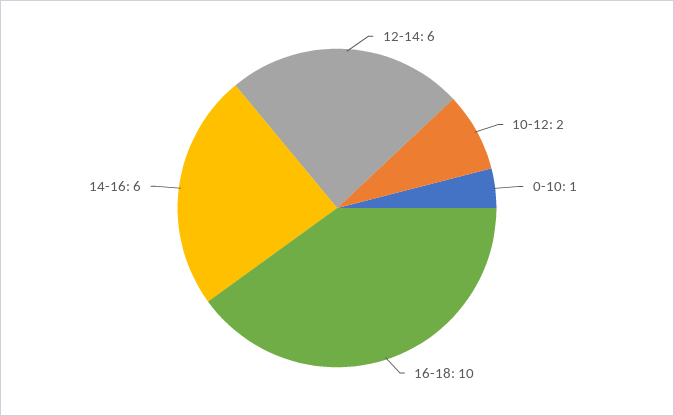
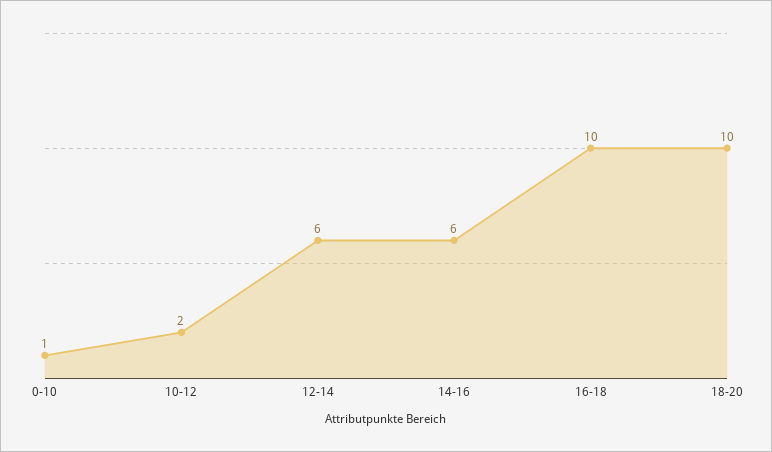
18-20: none -> 10

